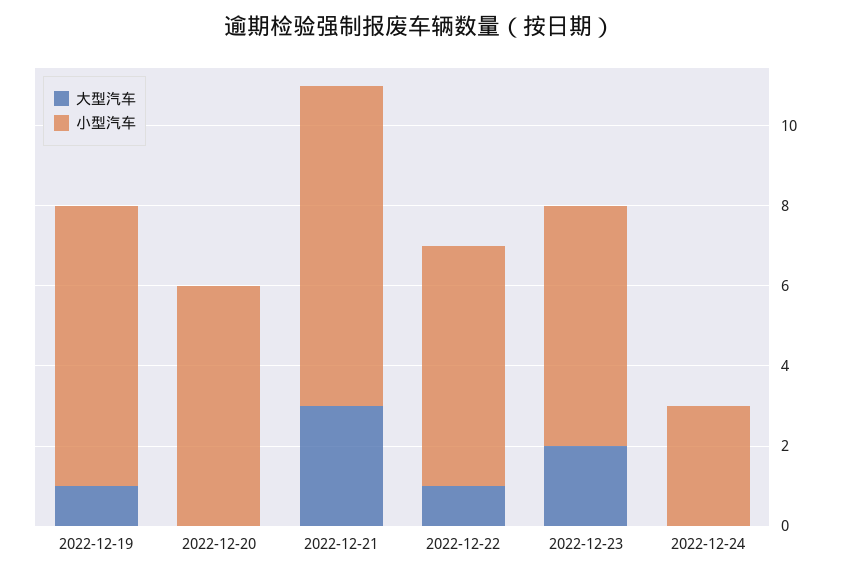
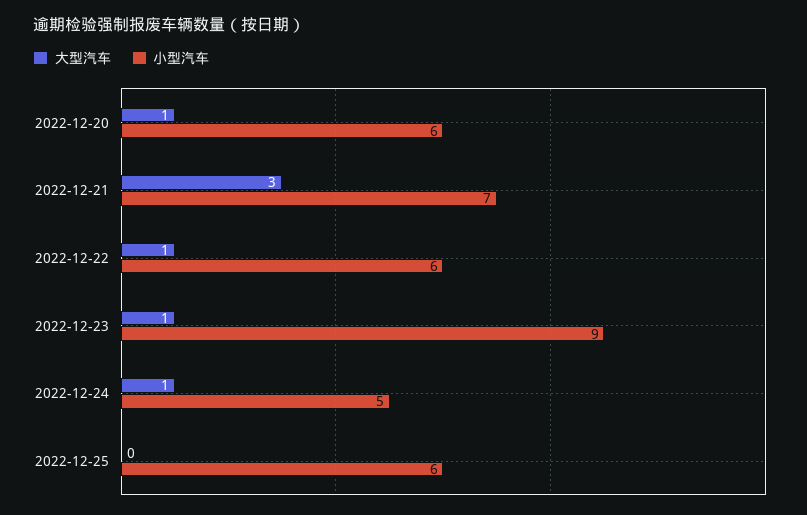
大型汽车, 2022-12-19: 1 -> none
小型汽车, 2022-12-19: 7 -> none
大型汽车, 2022-12-20: 0 -> 1
小型汽车, 2022-12-21: 8 -> 7
大型汽车, 2022-12-23: 2 -> 1
小型汽车, 2022-12-23: 6 -> 9
大型汽车, 2022-12-24: 0 -> 1
小型汽车, 2022-12-24: 3 -> 5
大型汽车, 2022-12-25: none -> 0
小型汽车, 2022-12-25: none -> 6

